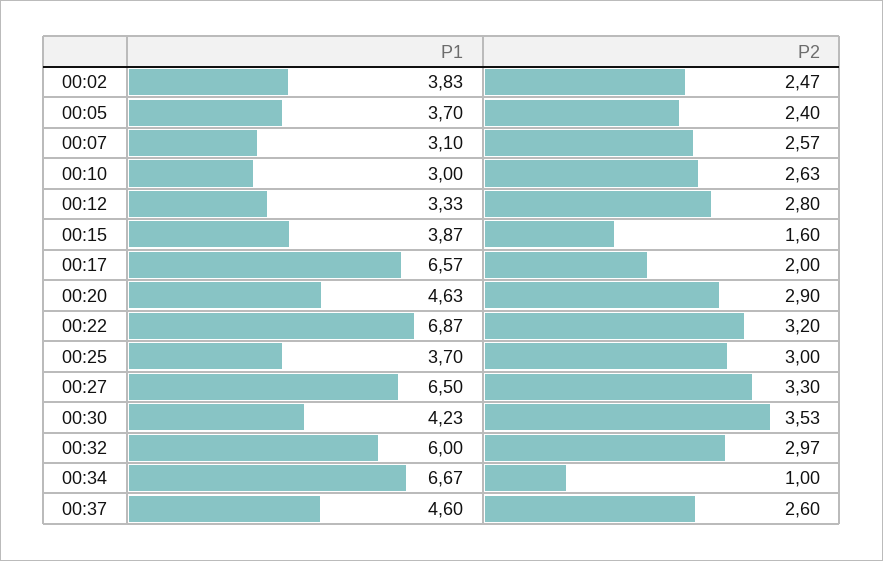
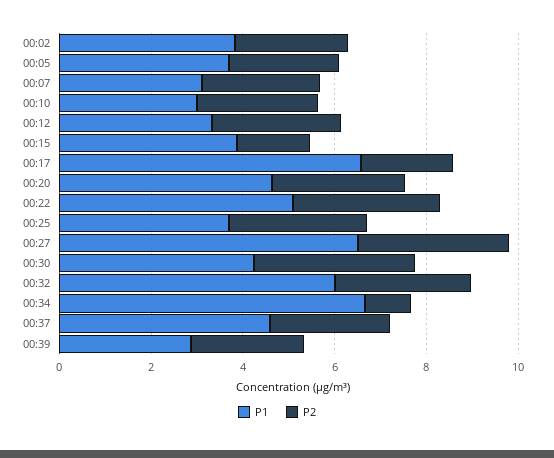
P1, 00:22: 6.87 -> 5
P1, 00:39: none -> 3
P2, 00:39: none -> 2.5

